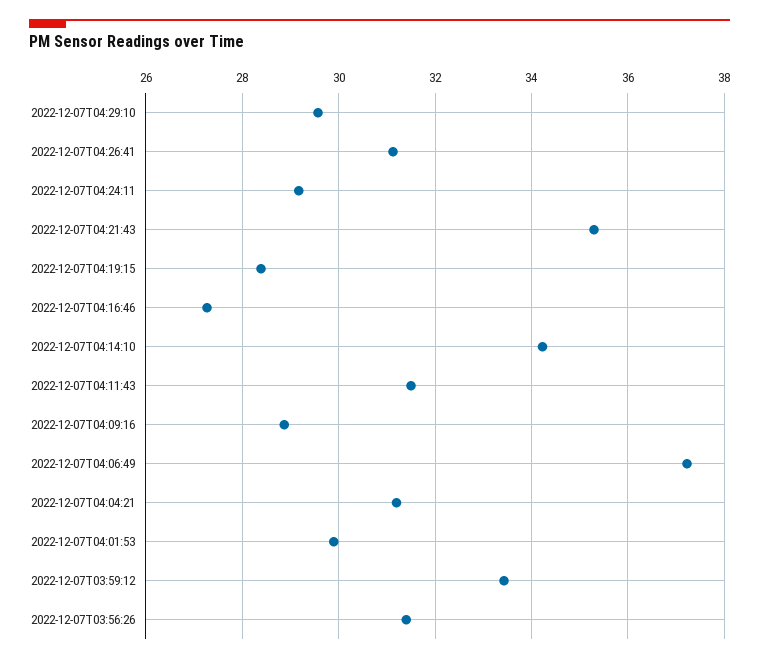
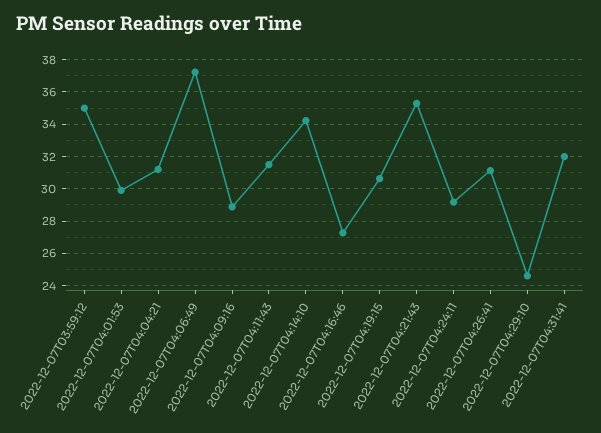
2022-12-07T04:29:10: 29.6 -> 24.5
2022-12-07T04:19:15: 28.4 -> 30.5
2022-12-07T03:59:12: 33.4 -> 35
2022-12-07T03:56:26: 31.4 -> none
2022-12-07T04:31:41: none -> 32

